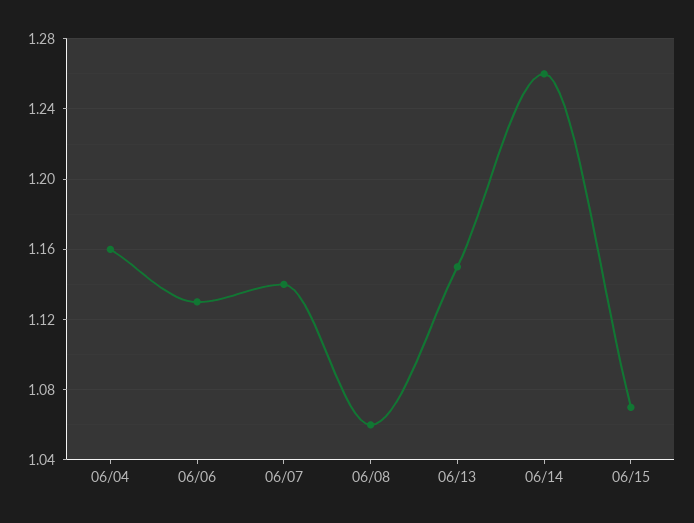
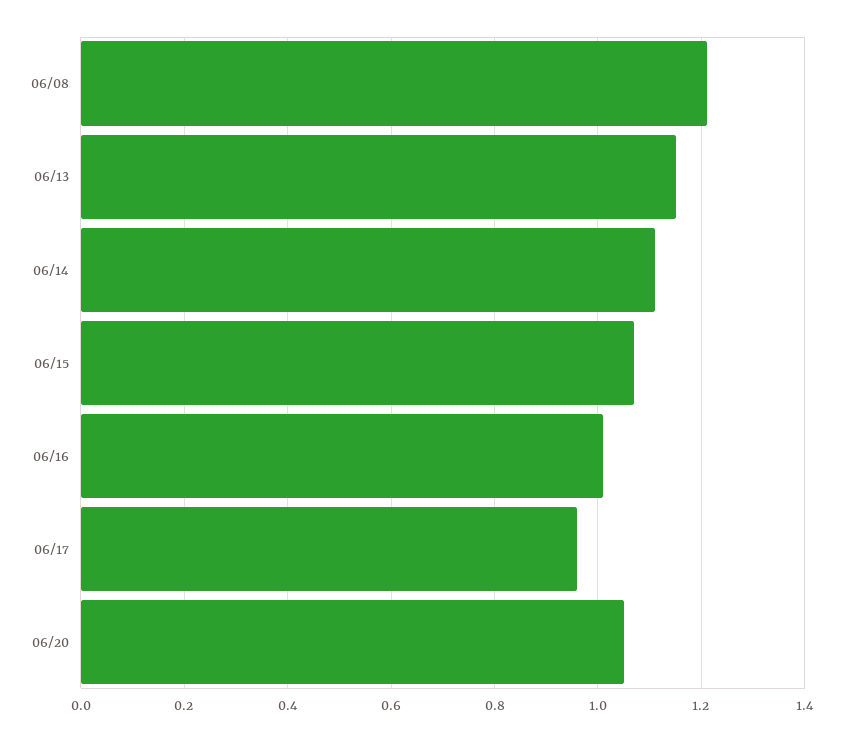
06/04: 1.16 -> none
06/06: 1.13 -> none
06/07: 1.14 -> none
06/08: 1.06 -> 1.2
06/14: 1.26 -> 1.1
06/16: none -> 1
06/17: none -> 0.95
06/20: none -> 1.05

